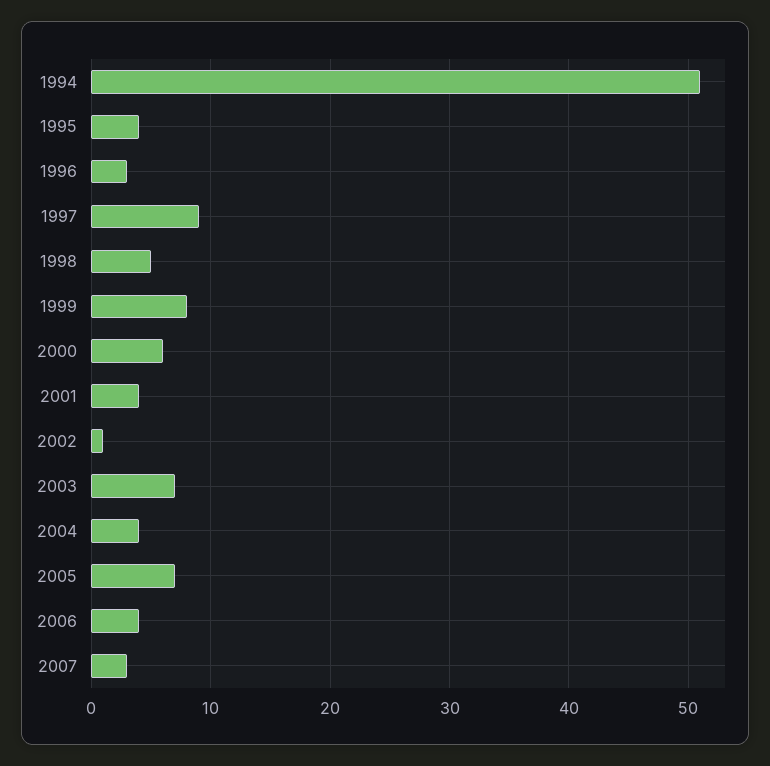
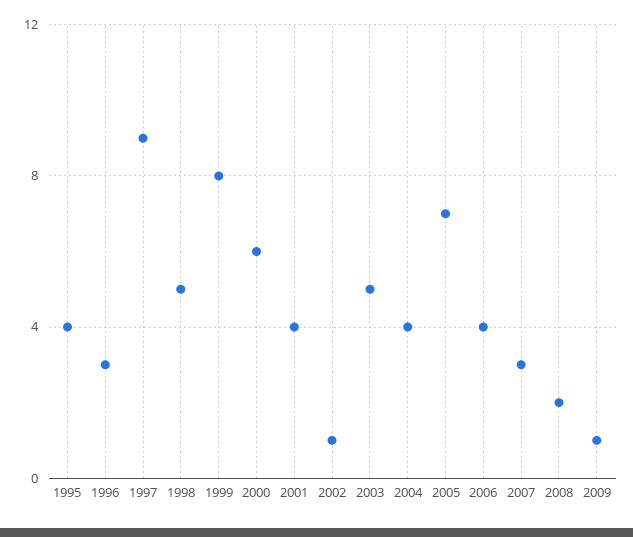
1994: 51 -> none
2003: 7 -> 5
2008: none -> 2
2009: none -> 1

